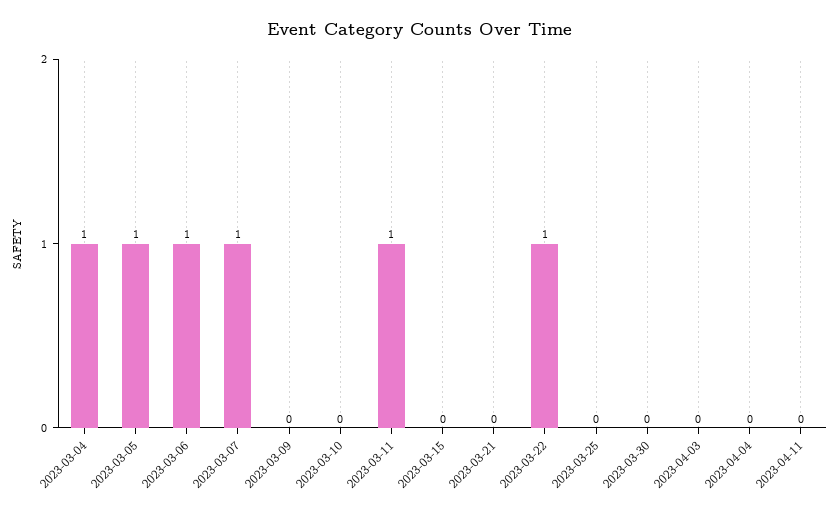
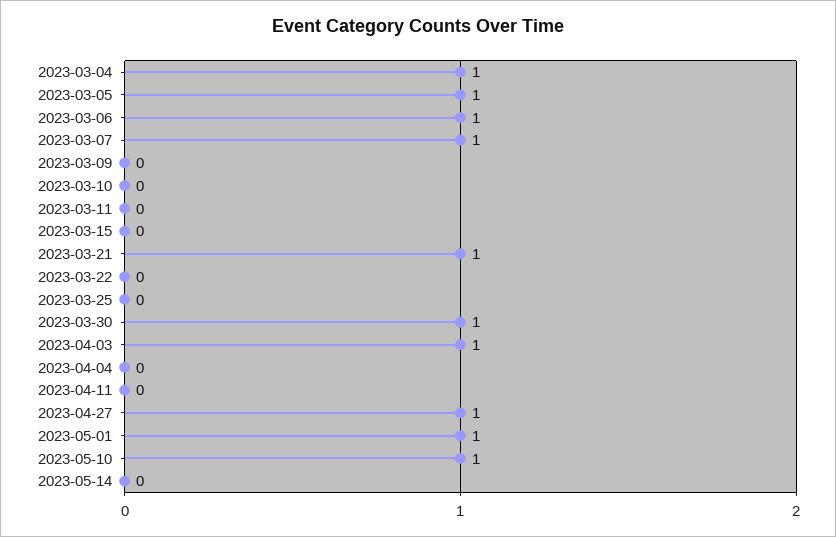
2023-03-11: 1 -> 0
2023-03-21: 0 -> 1
2023-03-22: 1 -> 0
2023-03-30: 0 -> 1
2023-04-03: 0 -> 1
2023-04-27: none -> 1
2023-05-01: none -> 1
2023-05-10: none -> 1
2023-05-14: none -> 0

